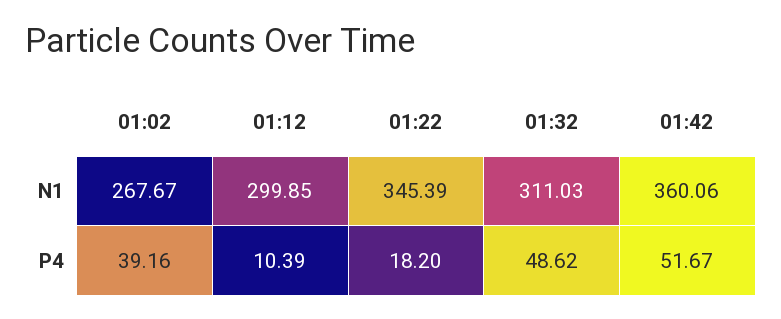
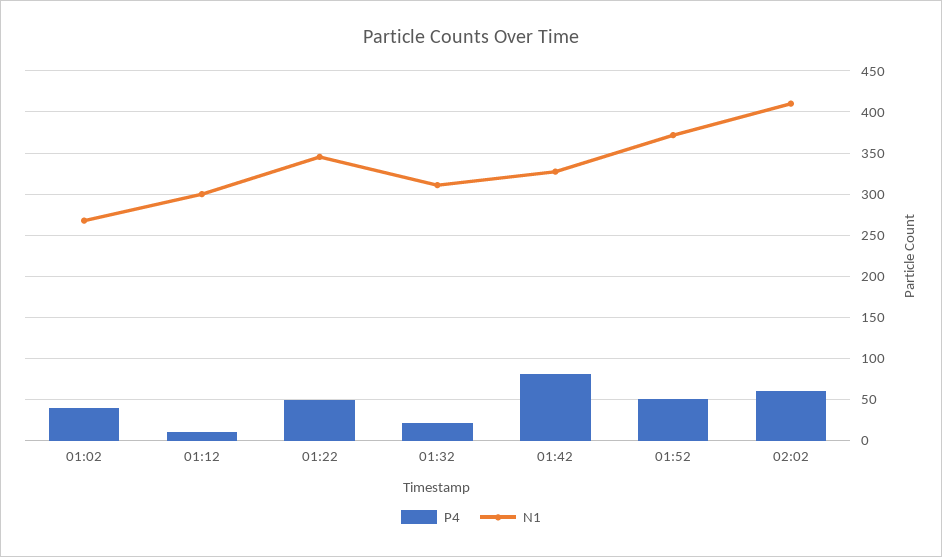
N1, 01:42: 360.06 -> 330
P4, 01:22: 18.2 -> 50
P4, 01:32: 48.62 -> 20
P4, 01:42: 51.67 -> 80
P4, 01:52: none -> 50
N1, 01:52: none -> 370
P4, 02:02: none -> 60
N1, 02:02: none -> 410

